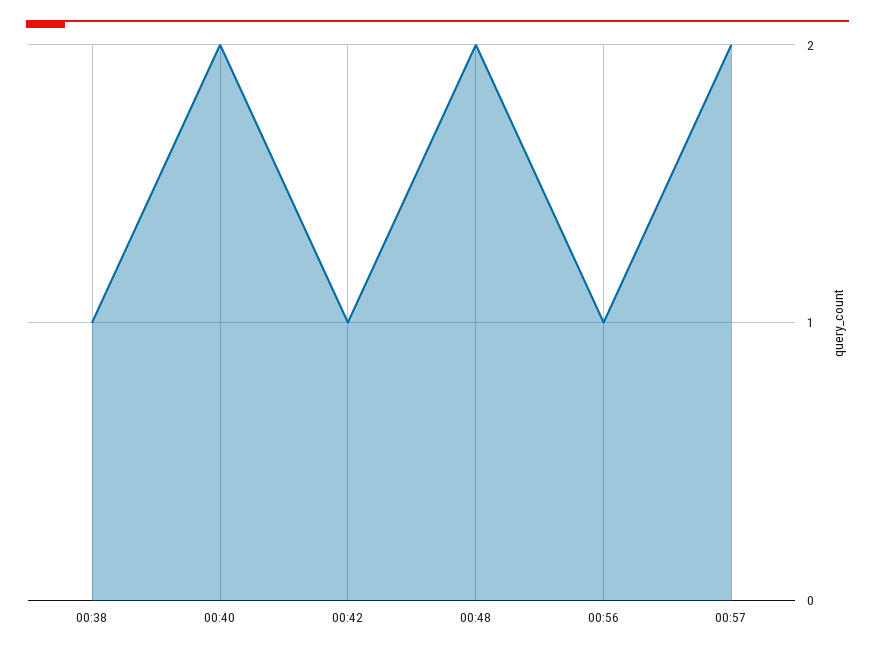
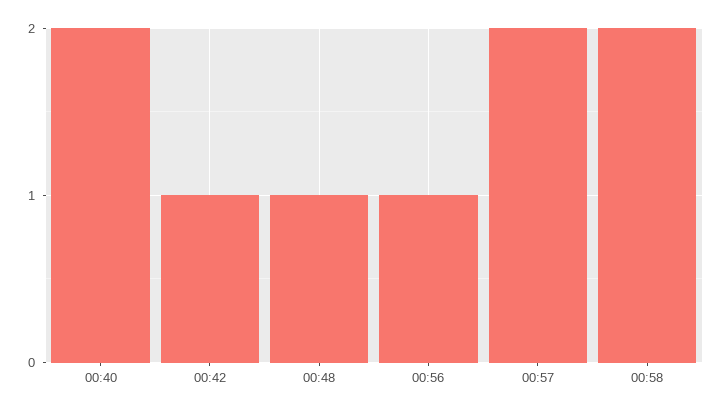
00:38: 1 -> none
00:48: 2 -> 1
00:58: none -> 2

